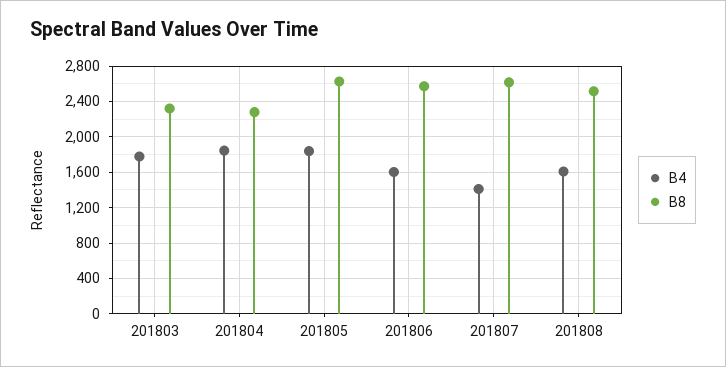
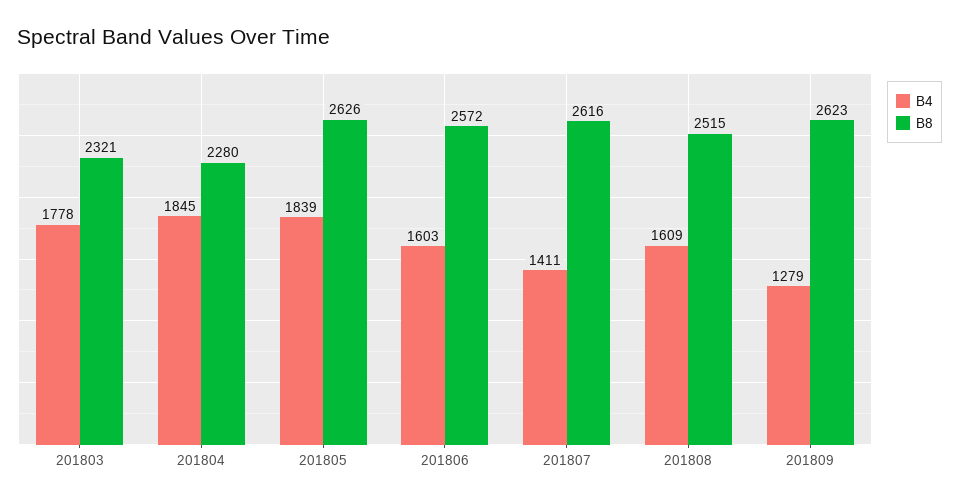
B4, 201809: none -> 1279
B8, 201809: none -> 2623

